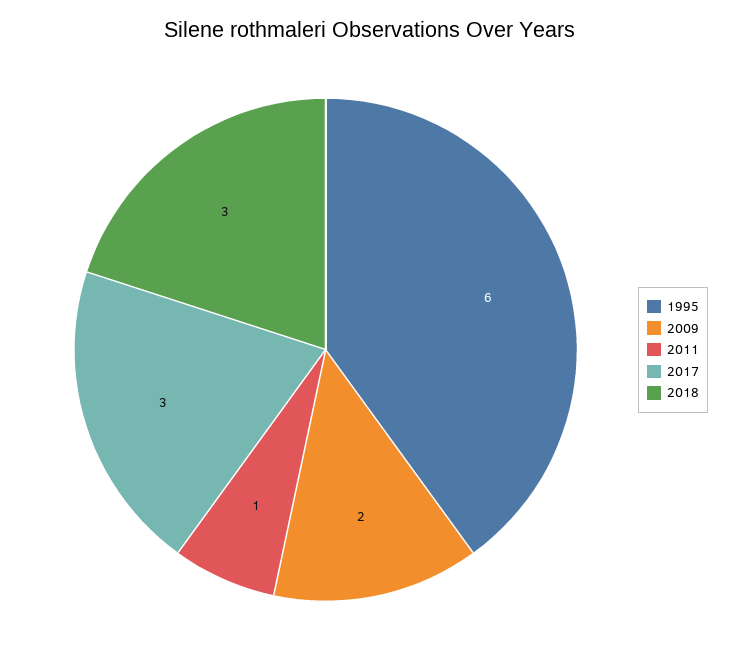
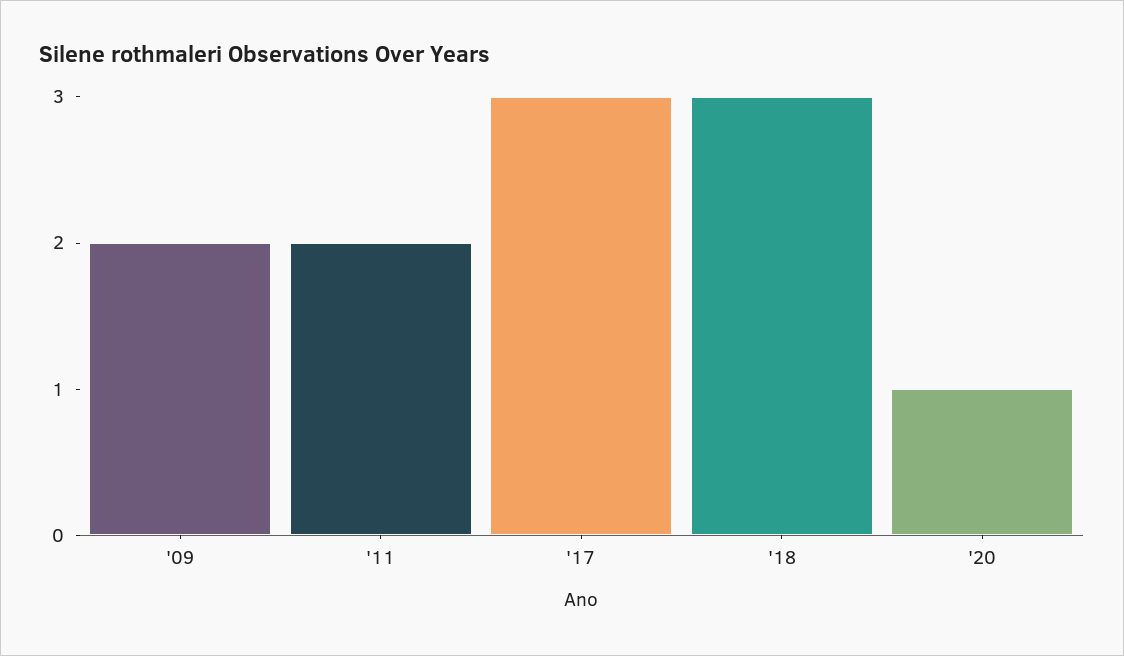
1995: 6 -> none
2011: 1 -> 2
'20: none -> 1

